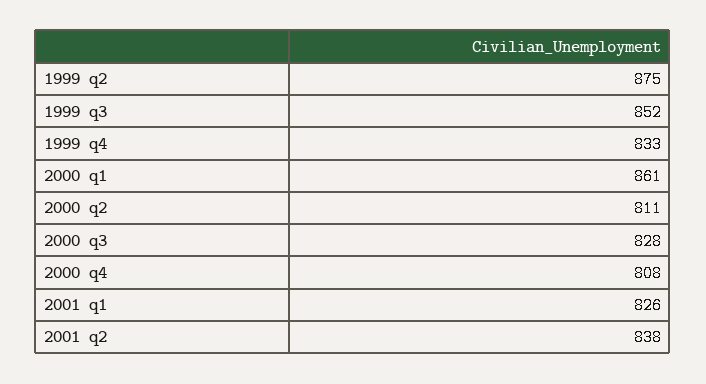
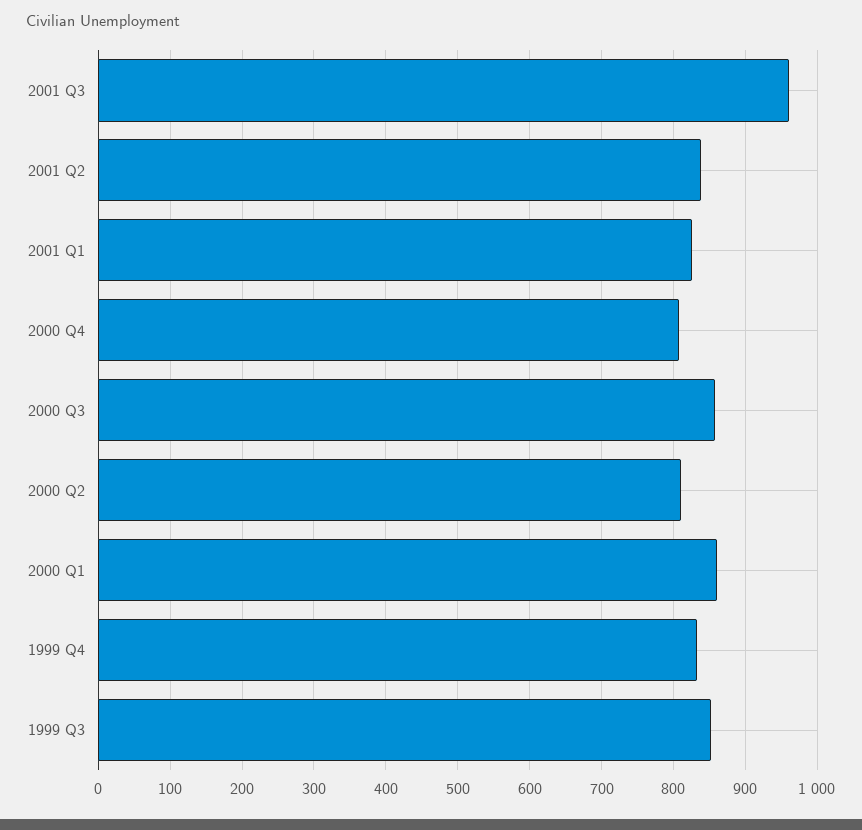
1999 q2: 875 -> none
2000 q3: 828 -> 860
2001 Q3: none -> 960

